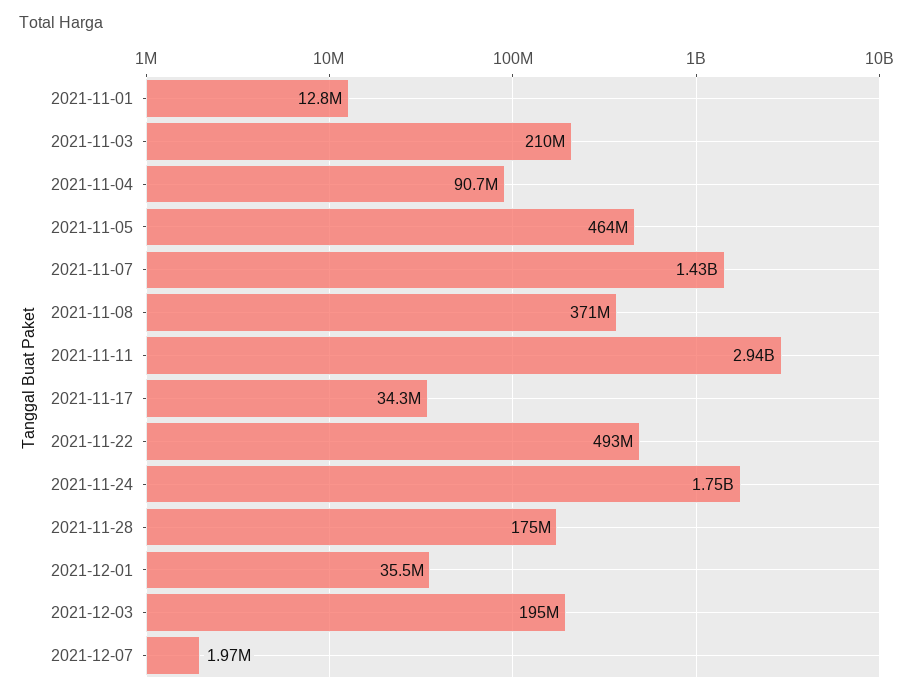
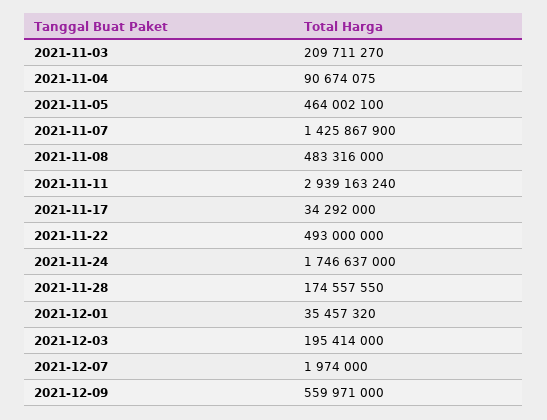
2021-11-01: 12800000 -> none
2021-11-08: 371000000 -> 483316000
2021-12-09: none -> 559971000

